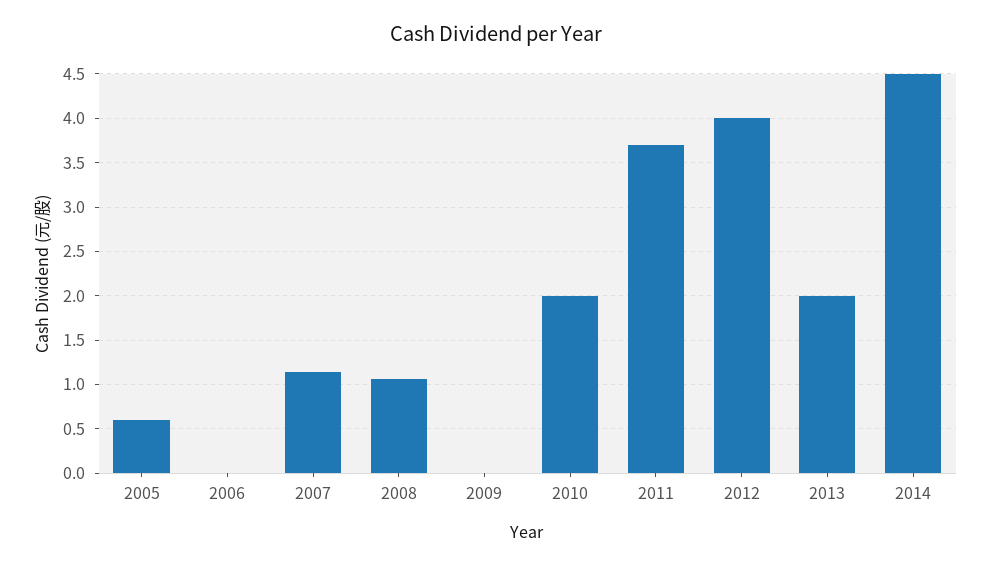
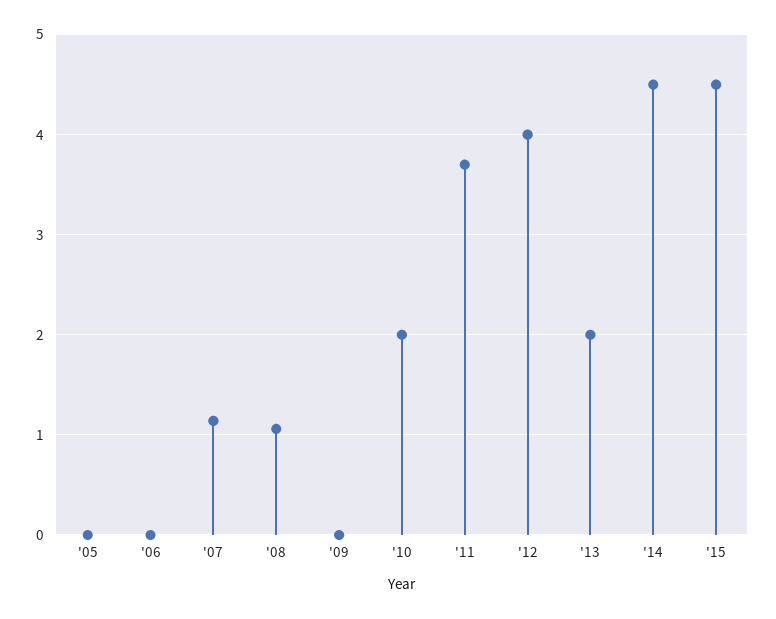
2005: 0.6 -> 0
'15: none -> 4.5

